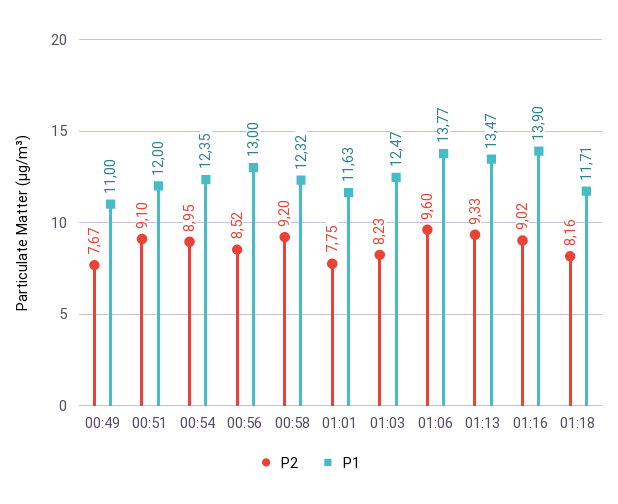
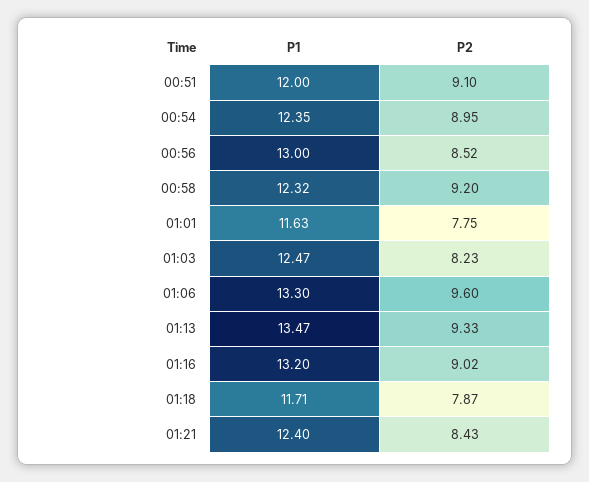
P2, 00:49: 7.67 -> none
P1, 00:49: 11 -> none
P1, 01:06: 13.77 -> 13.3
P1, 01:16: 13.9 -> 13.2
P2, 01:18: 8.16 -> 7.87
P1, 01:21: none -> 12.4
P2, 01:21: none -> 8.43

